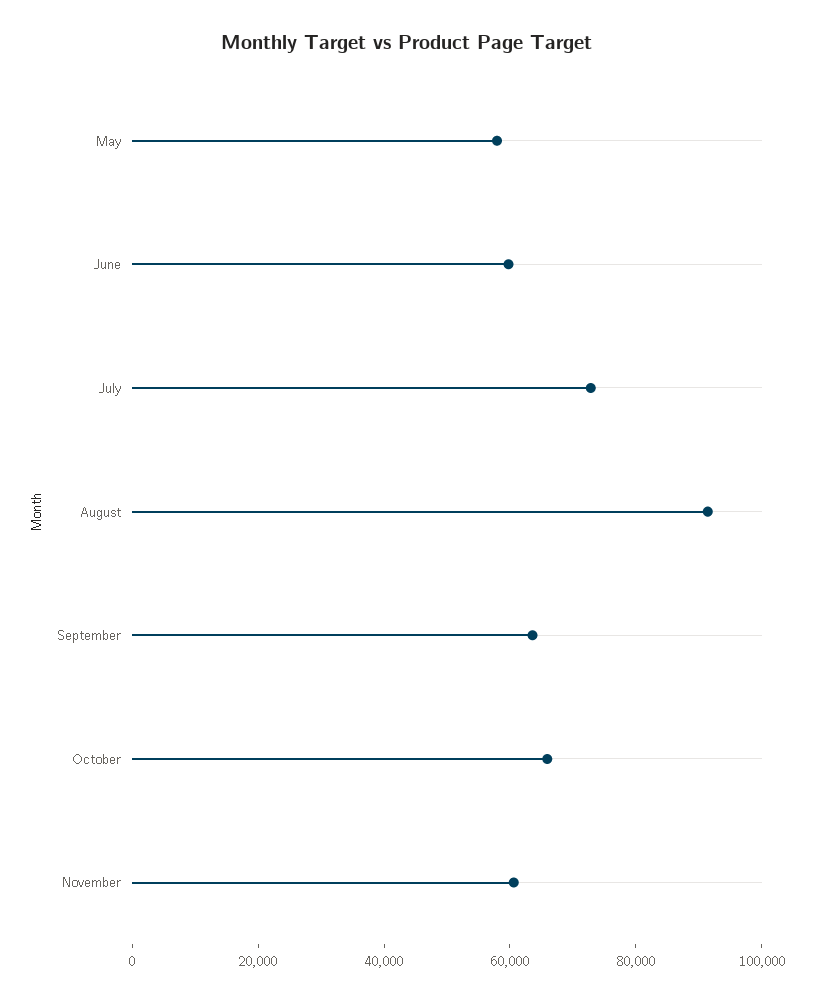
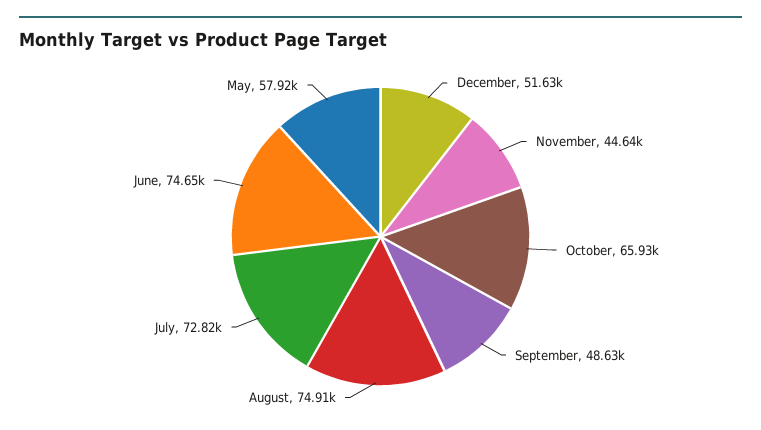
June: 60000 -> 74650
August: 90000 -> 74910
September: 65000 -> 48630
November: 60000 -> 44640
December: none -> 51630

